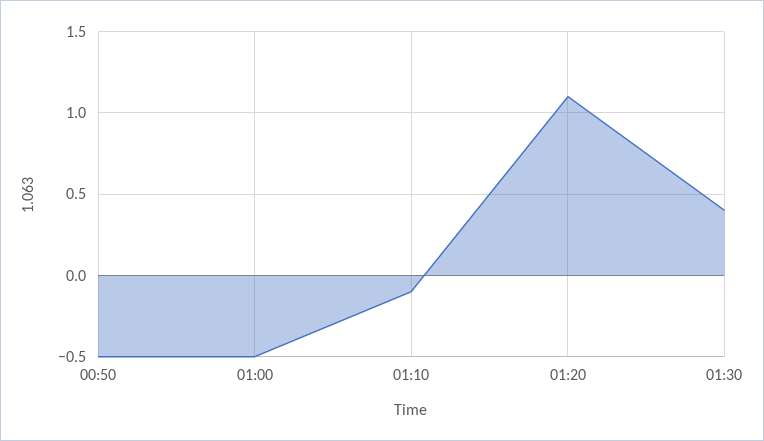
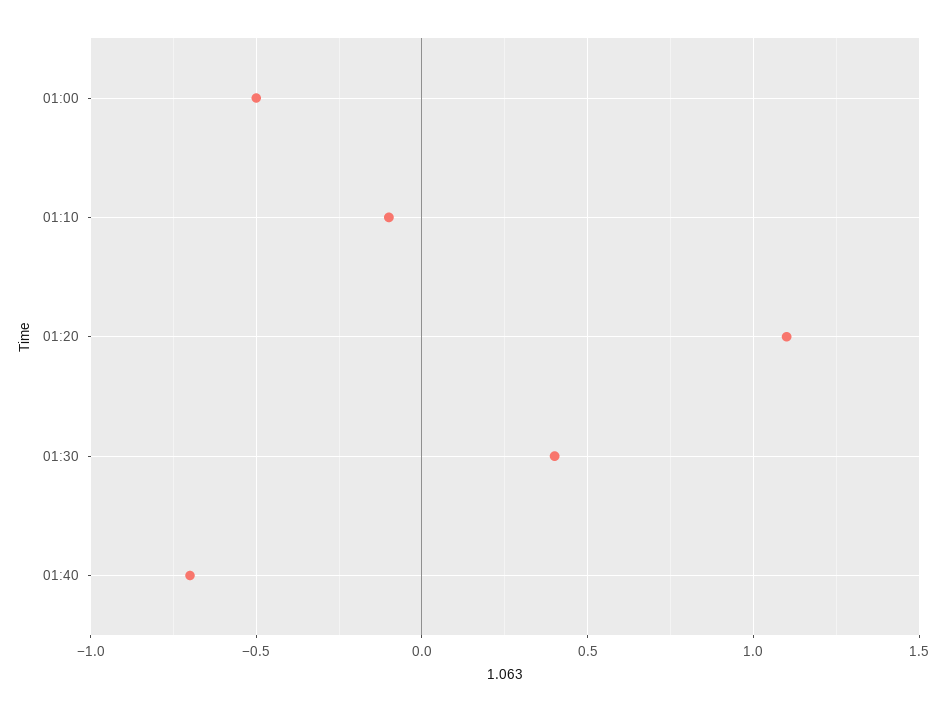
00:50: -0.5 -> none
01:40: none -> -0.7

